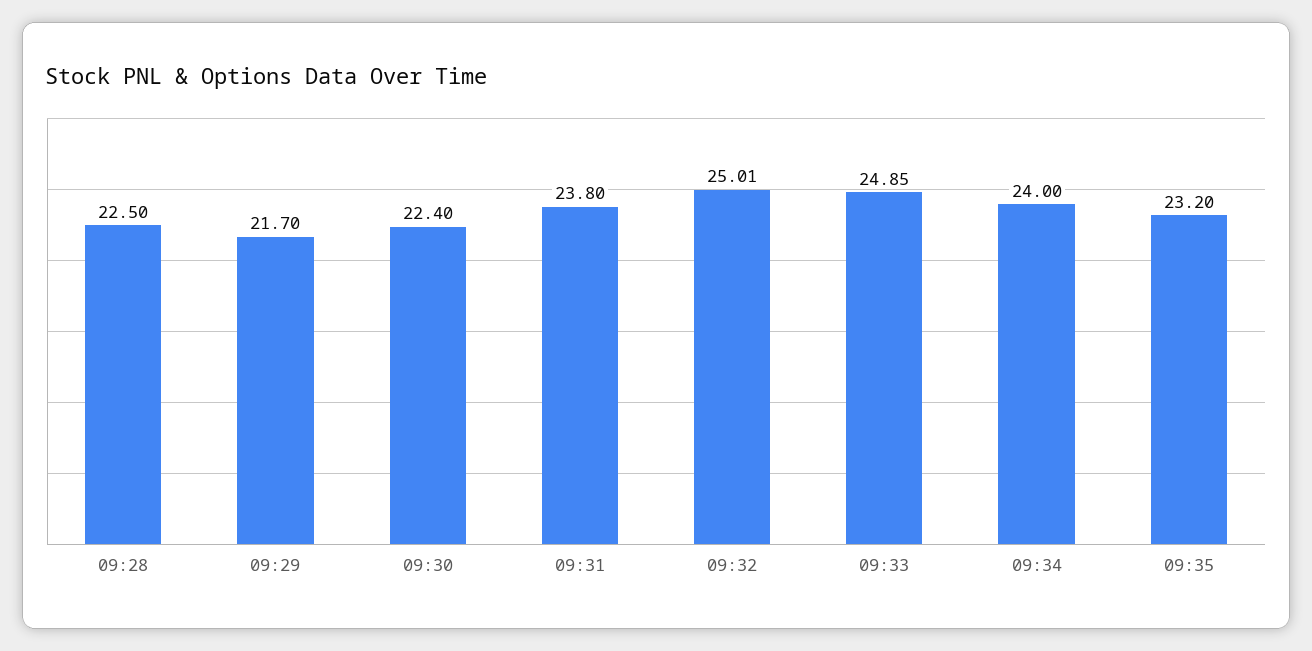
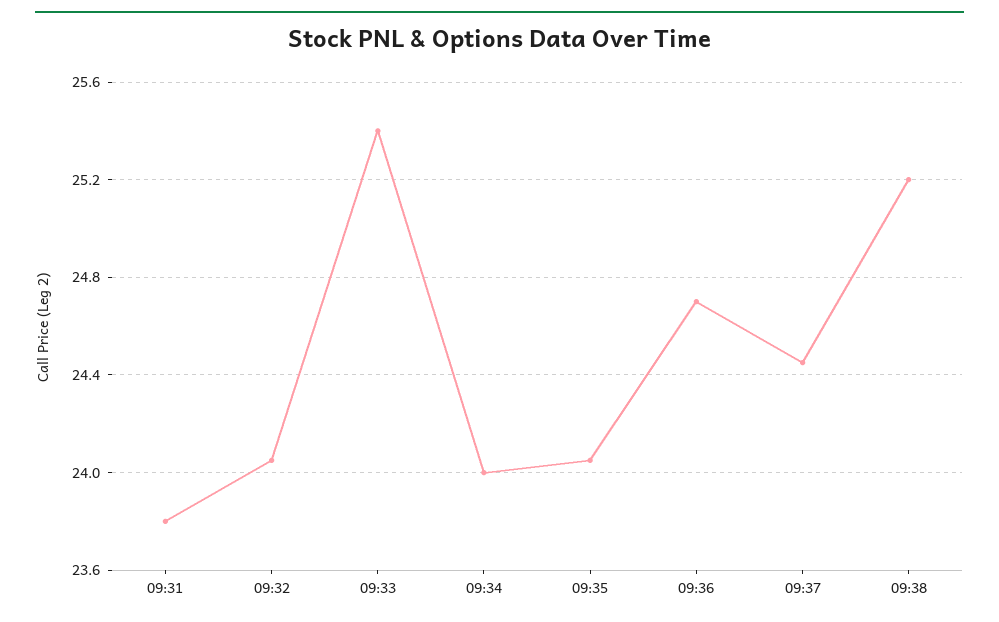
09:28: 22.5 -> none
09:29: 21.7 -> none
09:30: 22.4 -> none
09:32: 25.01 -> 24.05
09:33: 24.85 -> 25.4
09:35: 23.2 -> 24.05
09:36: none -> 24.7
09:37: none -> 24.45
09:38: none -> 25.2

